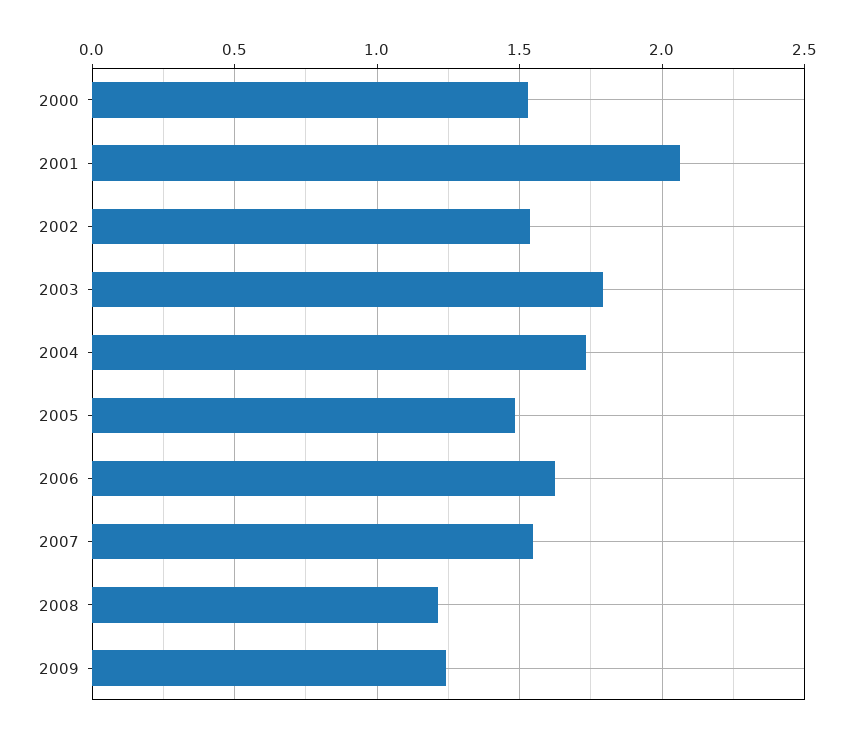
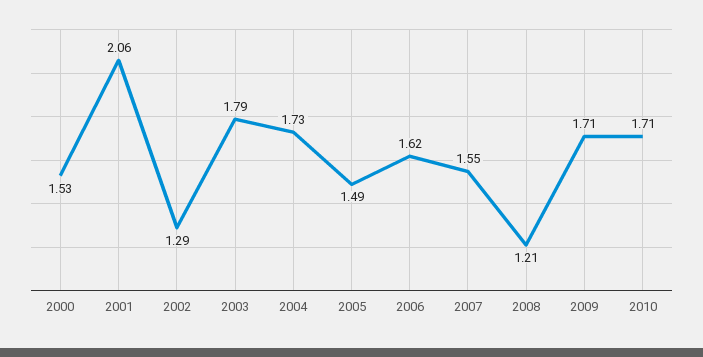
2002: 1.55 -> 1.29
2009: 1.25 -> 1.71
2010: none -> 1.71

